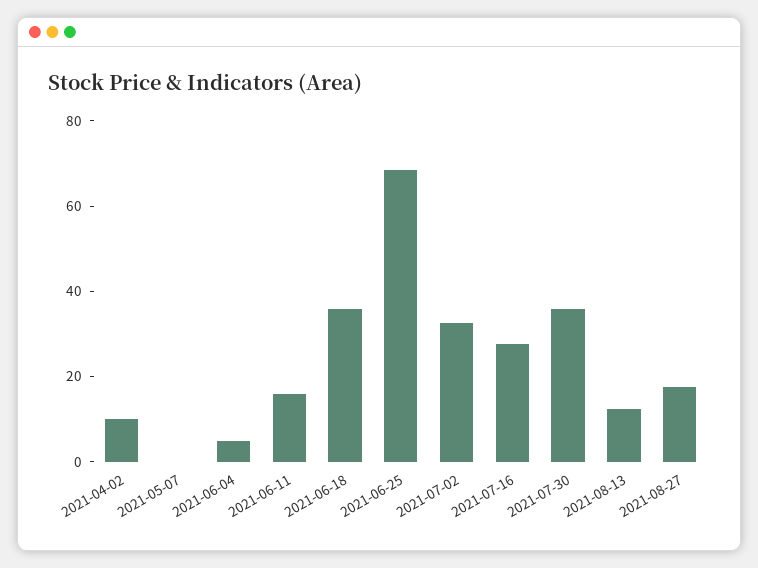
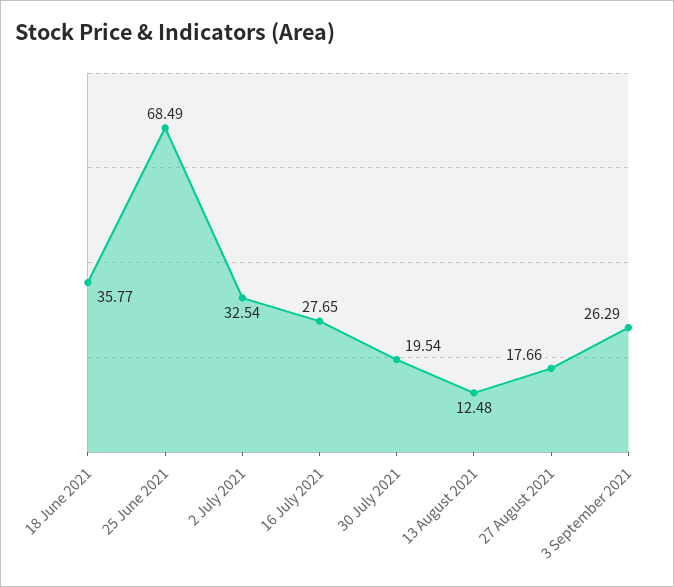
2021-04-02: 10 -> none
2021-05-07: 0 -> none
2021-06-04: 5 -> none
2021-06-11: 15 -> none
2021-07-30: 35 -> 19.54
3 September 2021: none -> 26.29

